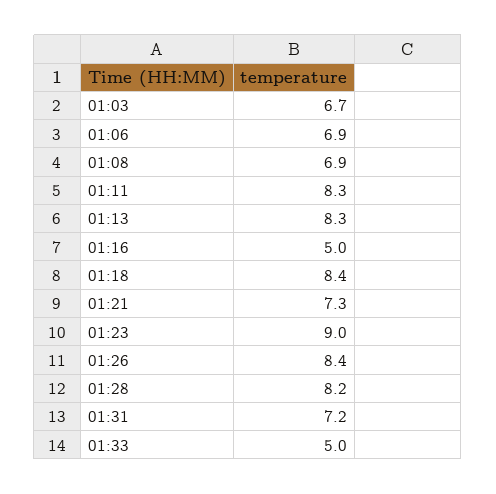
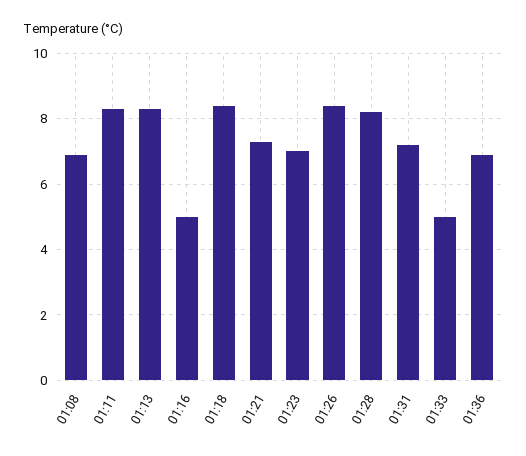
01:03: 6.7 -> none
01:06: 6.9 -> none
01:23: 9 -> 7
01:36: none -> 7

